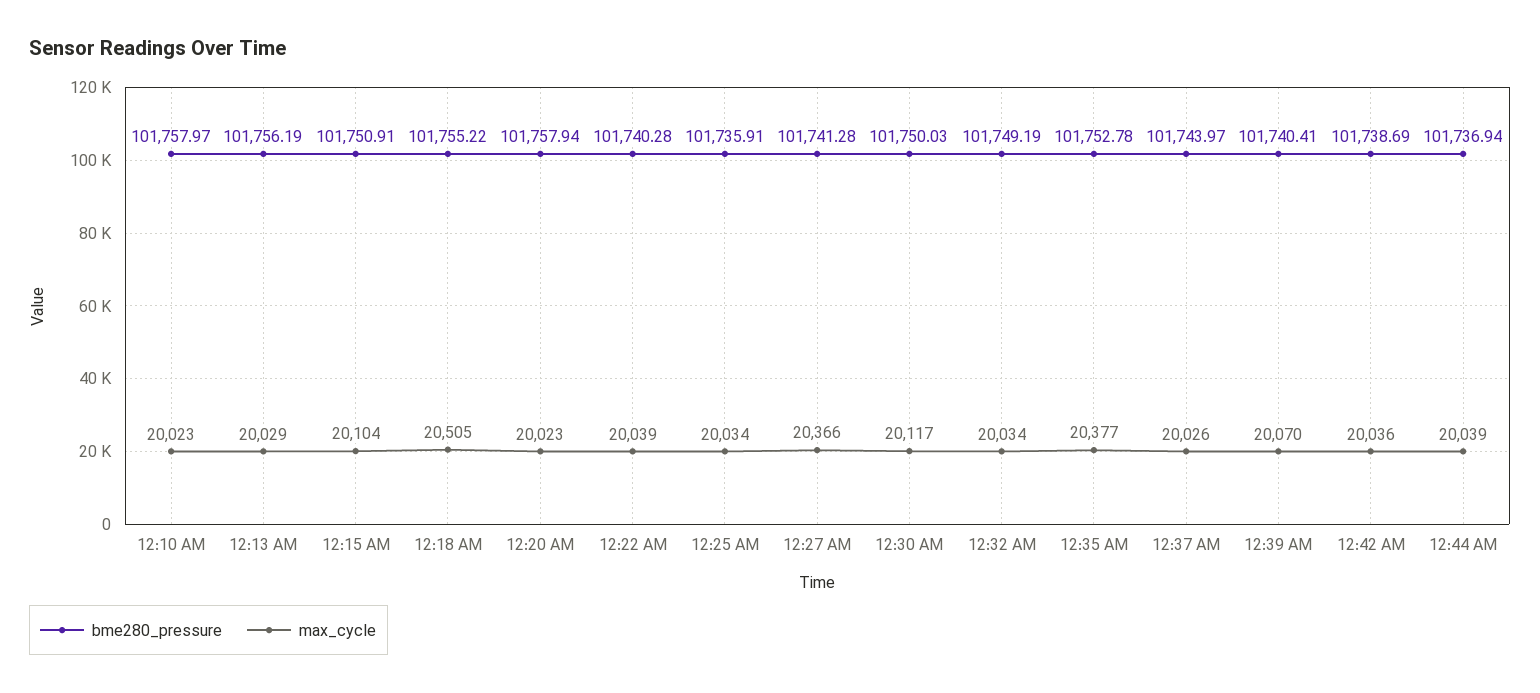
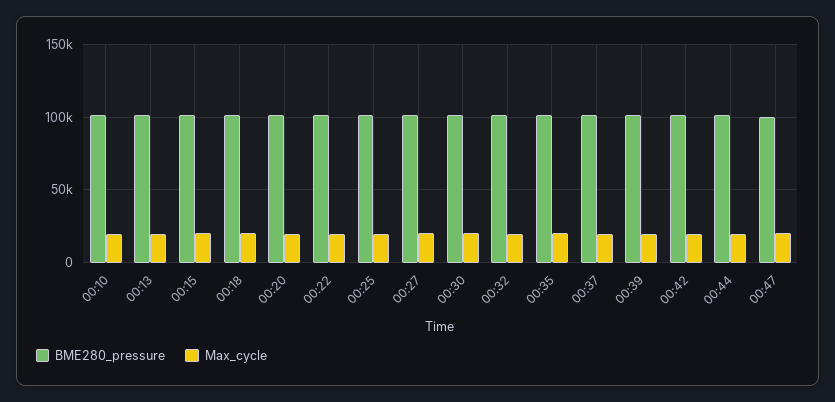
bme280_pressure, 00:47: none -> 100000
max_cycle, 00:47: none -> 20000

